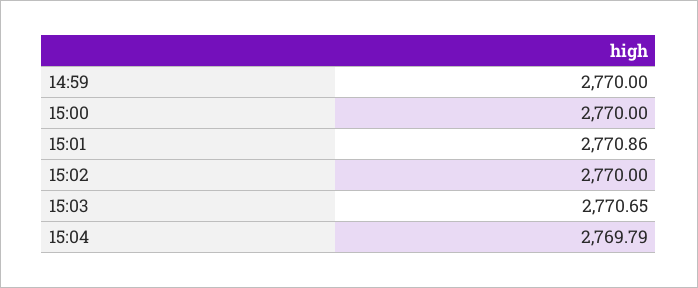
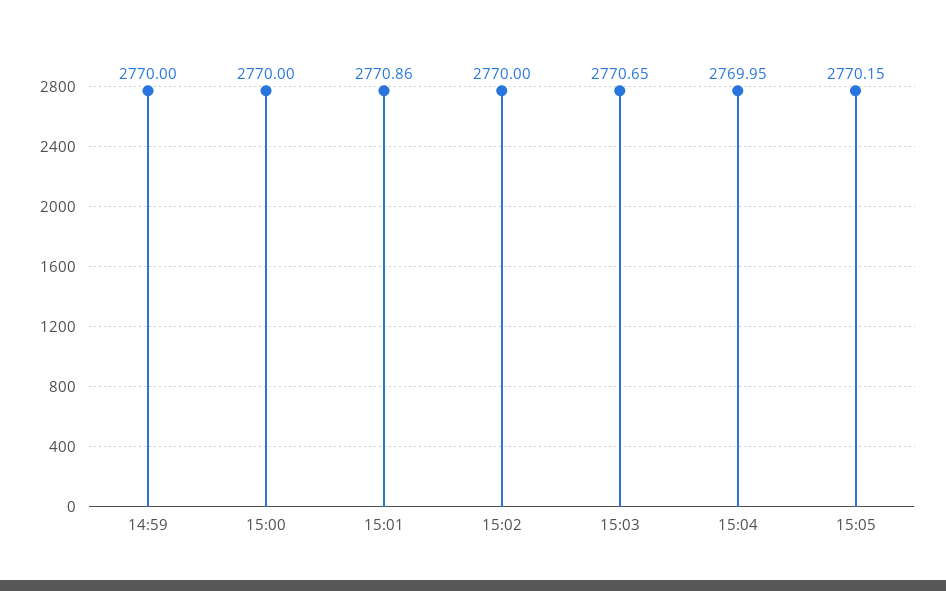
15:04: 2769.79 -> 2769.95
15:05: none -> 2770.15

